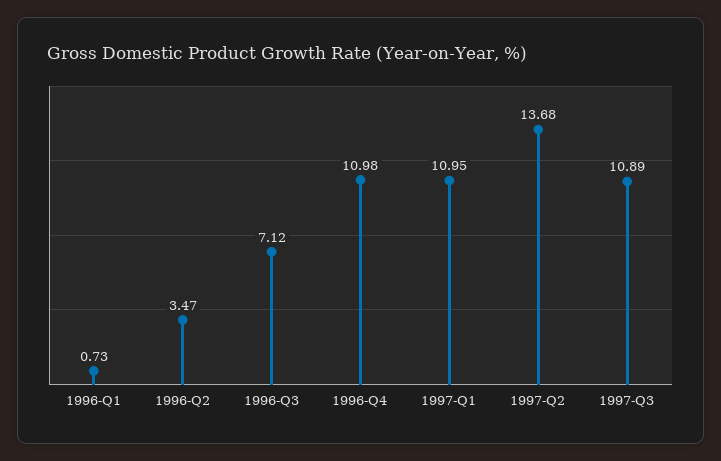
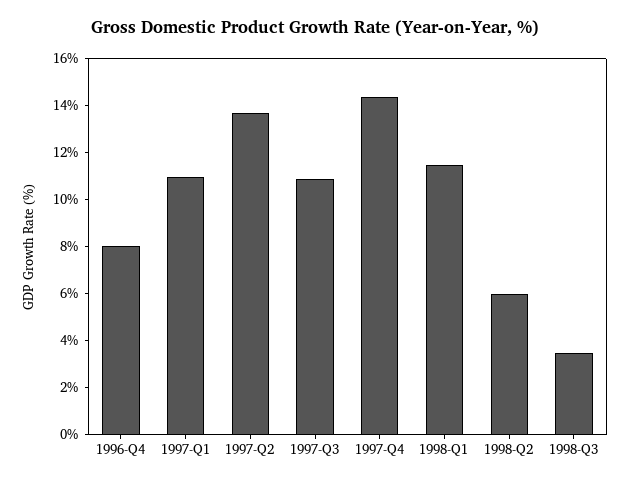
1996-Q1: 0.73 -> none
1996-Q2: 3.47 -> none
1996-Q3: 7.12 -> none
1996-Q4: 10.98 -> 8
1997-Q4: none -> 14.5
1998-Q1: none -> 11.5
1998-Q2: none -> 6
1998-Q3: none -> 3.5

